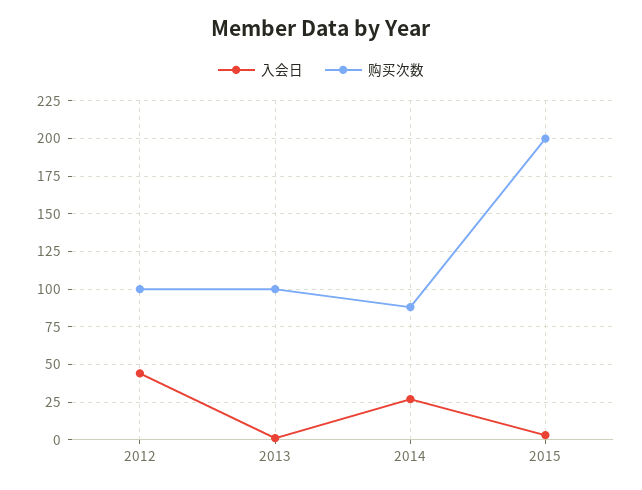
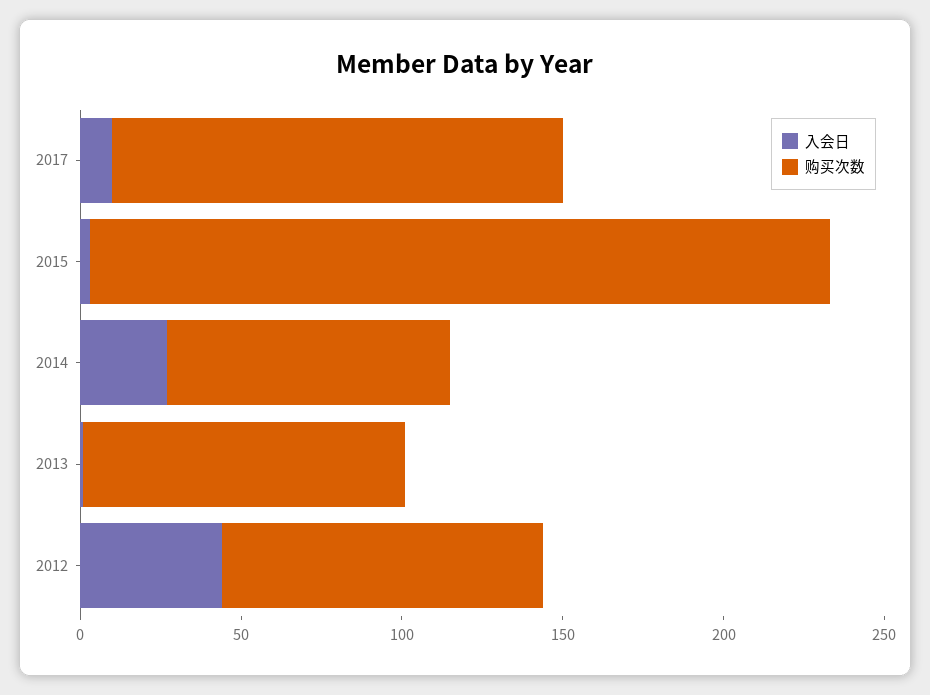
购买次数, 2015: 200 -> 230
入会日, 2017: none -> 10
购买次数, 2017: none -> 140

